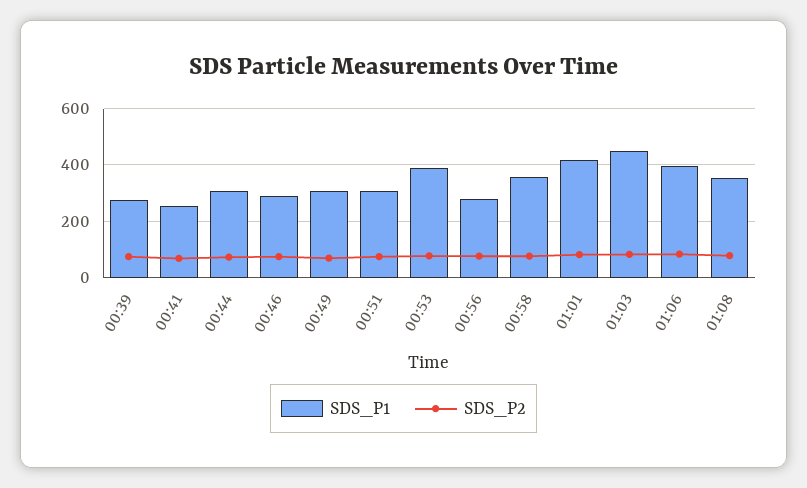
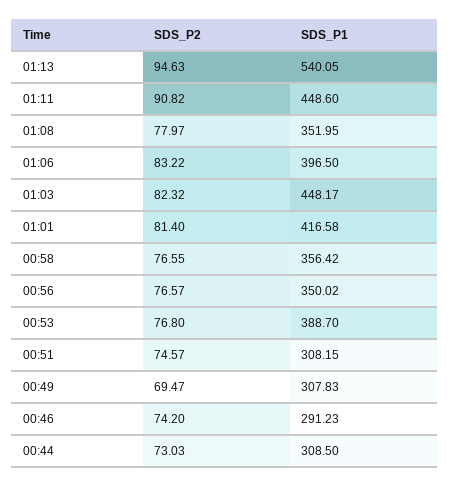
SDS_P1, 00:39: 275 -> none
SDS_P2, 00:39: 75 -> none
SDS_P1, 00:41: 250 -> none
SDS_P2, 00:41: 75 -> none
SDS_P1, 00:56: 275 -> 350.02
SDS_P2, 01:13: none -> 94.63
SDS_P1, 01:13: none -> 540.05
SDS_P2, 01:11: none -> 90.82
SDS_P1, 01:11: none -> 448.6

